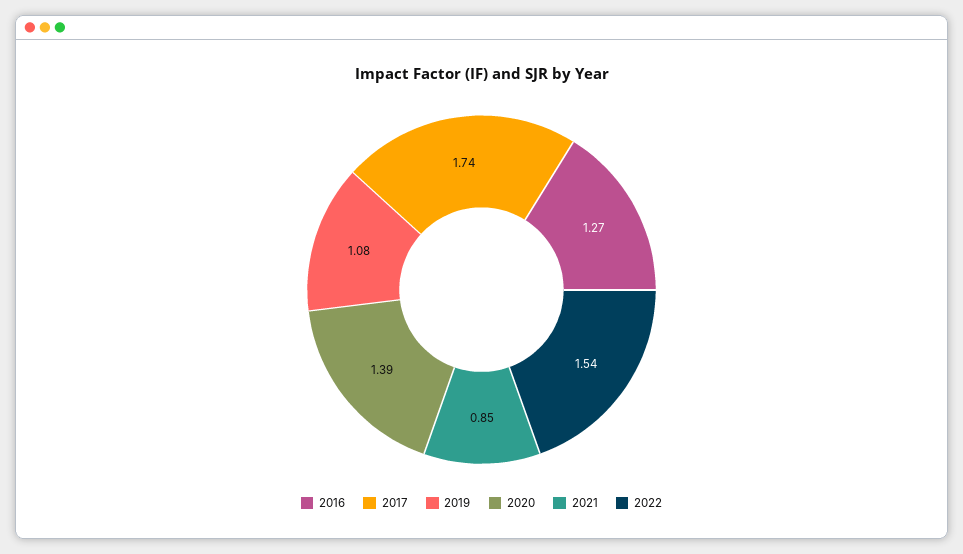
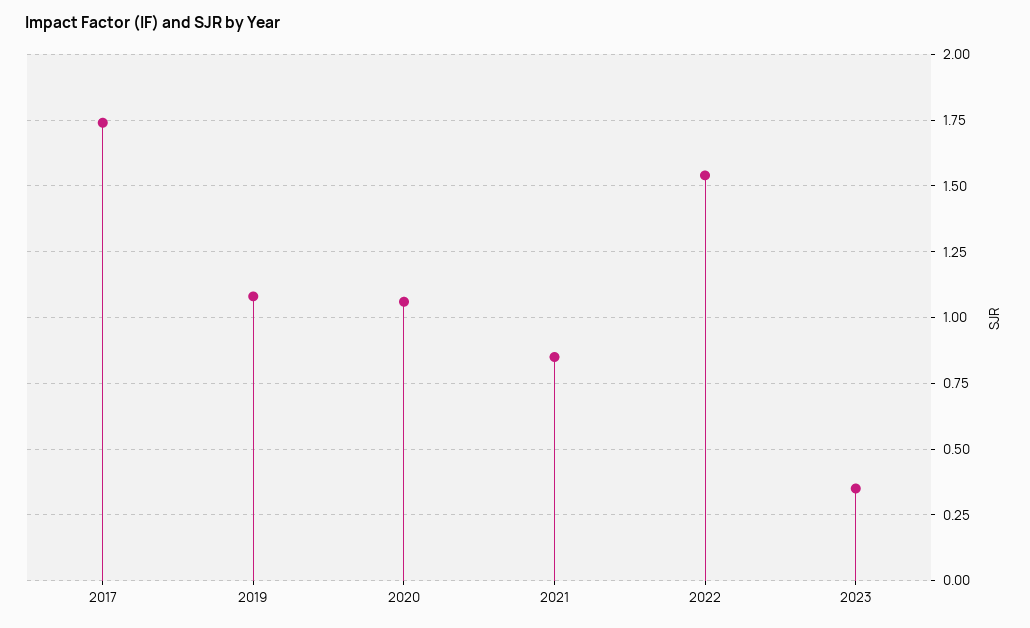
2016: 1.27 -> none
2020: 1.39 -> 1.05
2023: none -> 0.35

